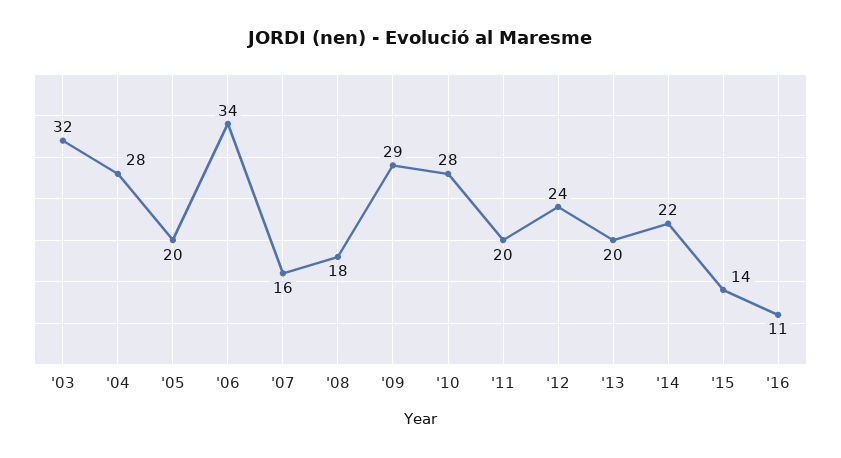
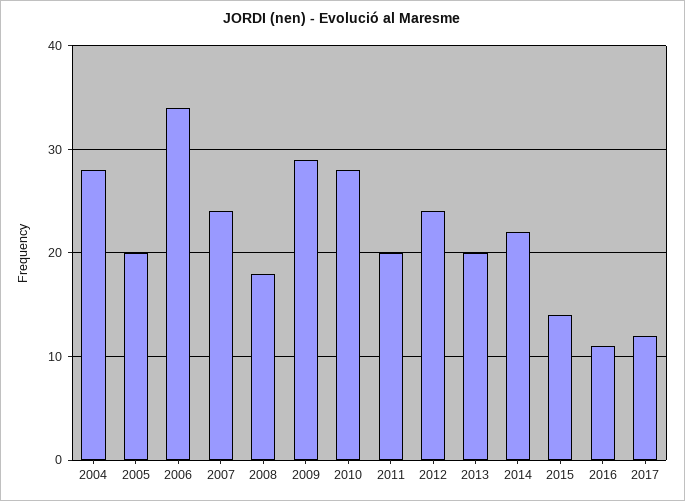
'03: 32 -> none
'07: 16 -> 24
2017: none -> 12

